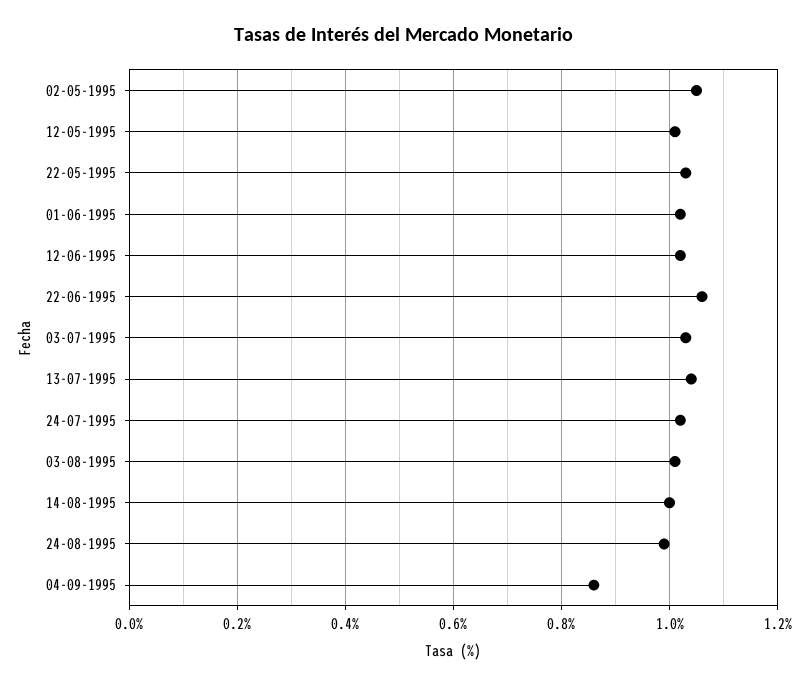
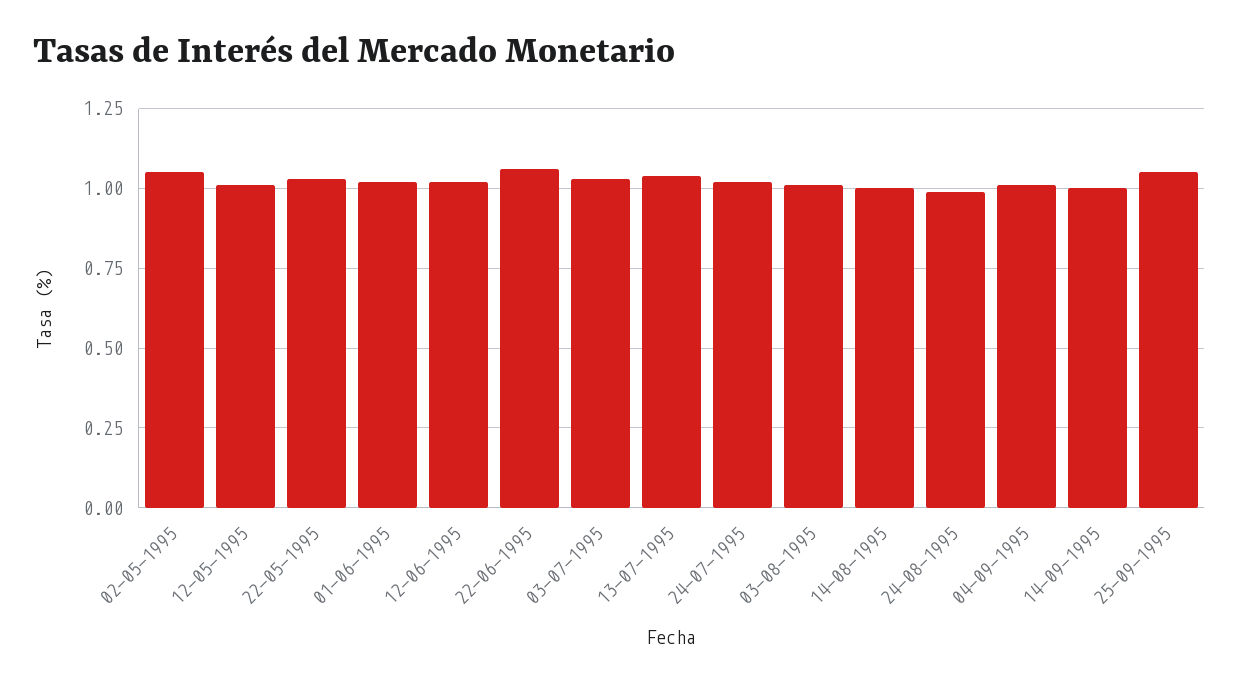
04-09-1995: 0.85 -> 1
14-09-1995: none -> 1
25-09-1995: none -> 1.05

